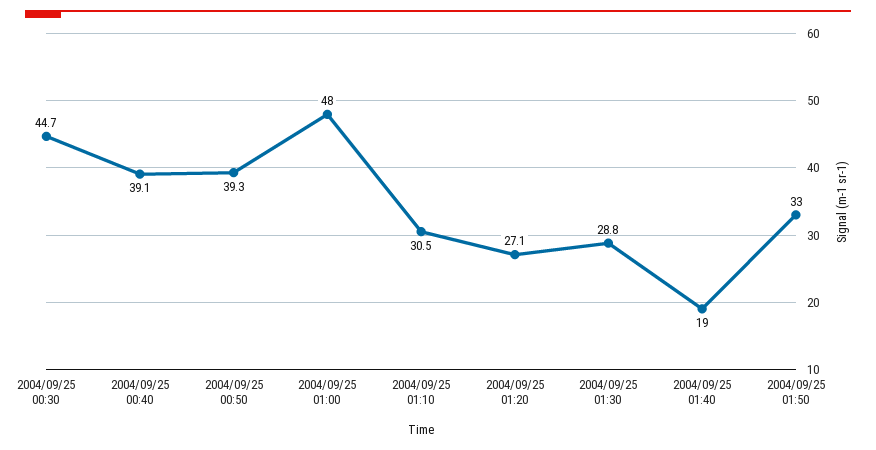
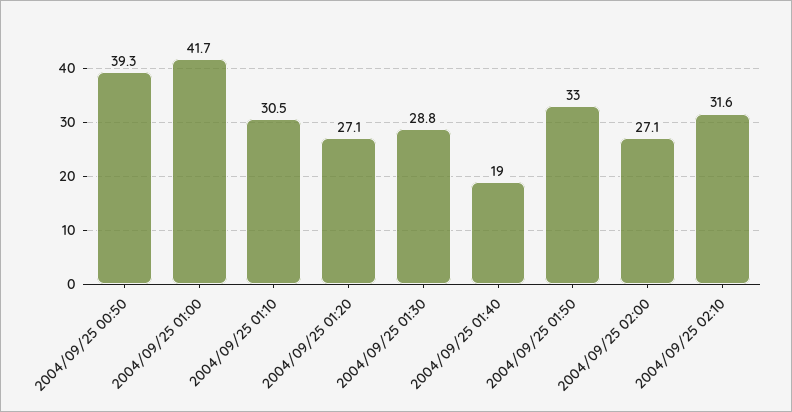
2004/09/25 00:30: 44.7 -> none
2004/09/25 00:40: 39.1 -> none
2004/09/25 01:00: 48 -> 41.7
2004/09/25 02:00: none -> 27.1
2004/09/25 02:10: none -> 31.6

